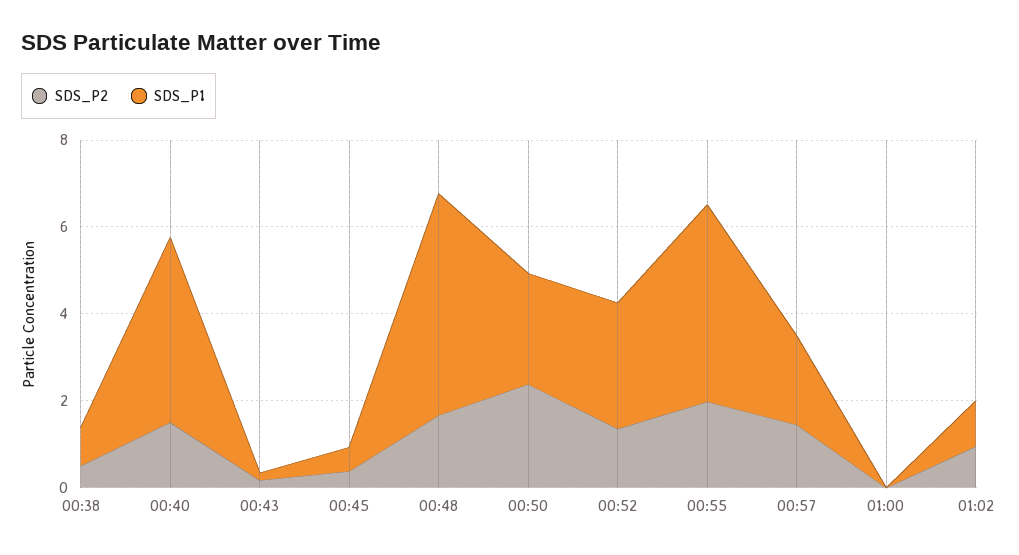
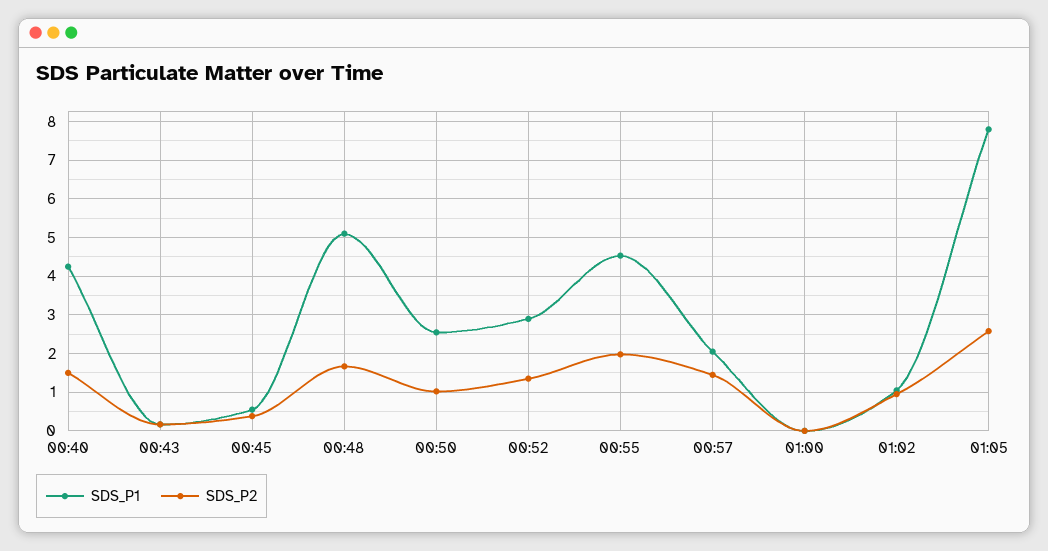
SDS_P2, 00:38: 0.5 -> none
SDS_P1, 00:38: 1 -> none
SDS_P2, 00:50: 2.5 -> 1
SDS_P1, 01:05: none -> 7.8
SDS_P2, 01:05: none -> 2.6

